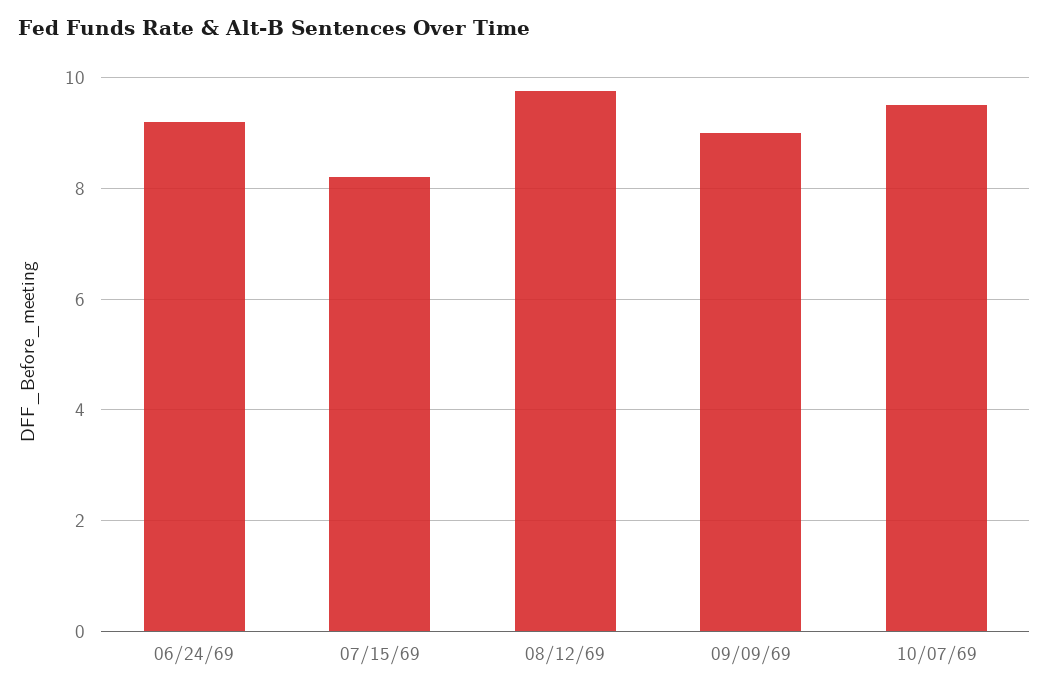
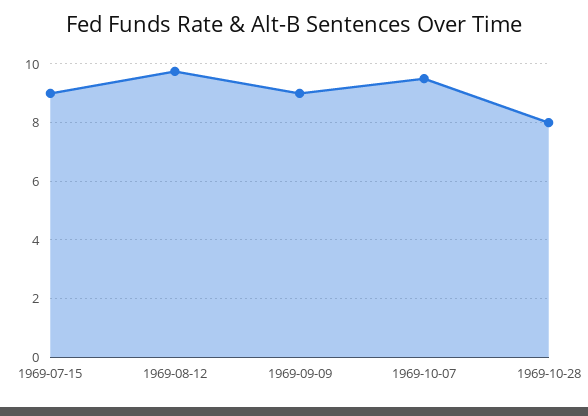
06/24/69: 9.2 -> none
07/15/69: 8.2 -> 9
1969-10-28: none -> 8

